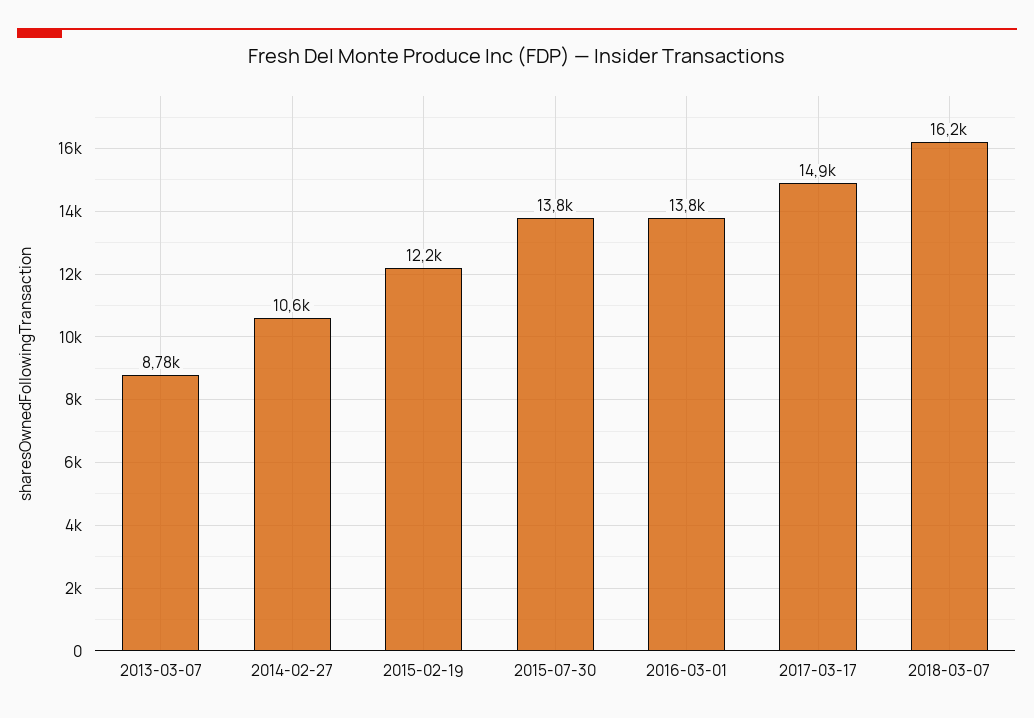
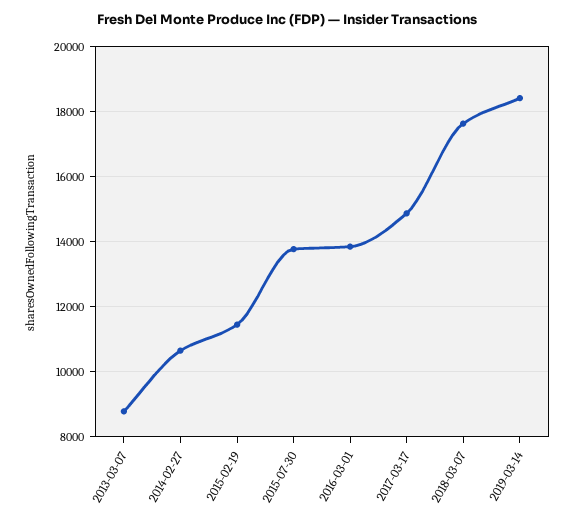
2015-02-19: 12200 -> 11400
2018-03-07: 16200 -> 17600
2019-03-14: none -> 18400

